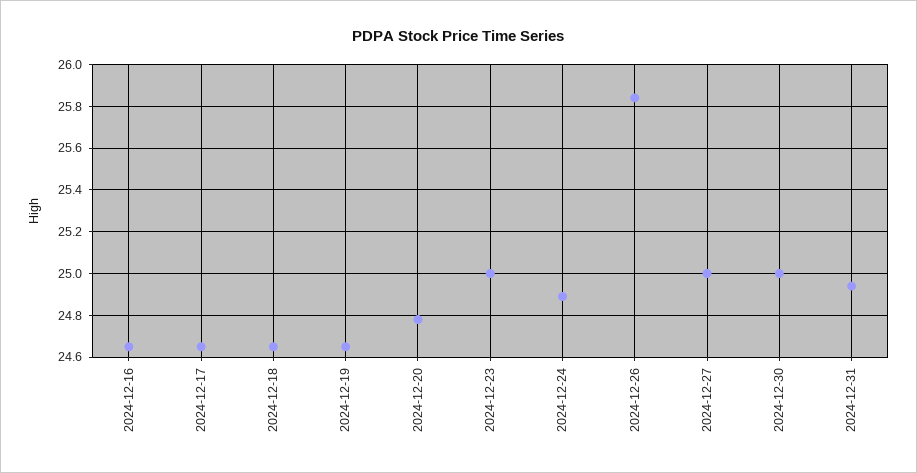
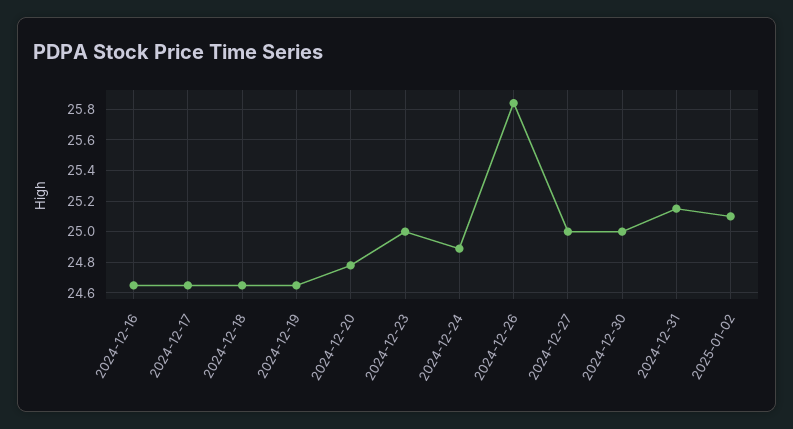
2024-12-31: 24.95 -> 25.15
2025-01-02: none -> 25.1

